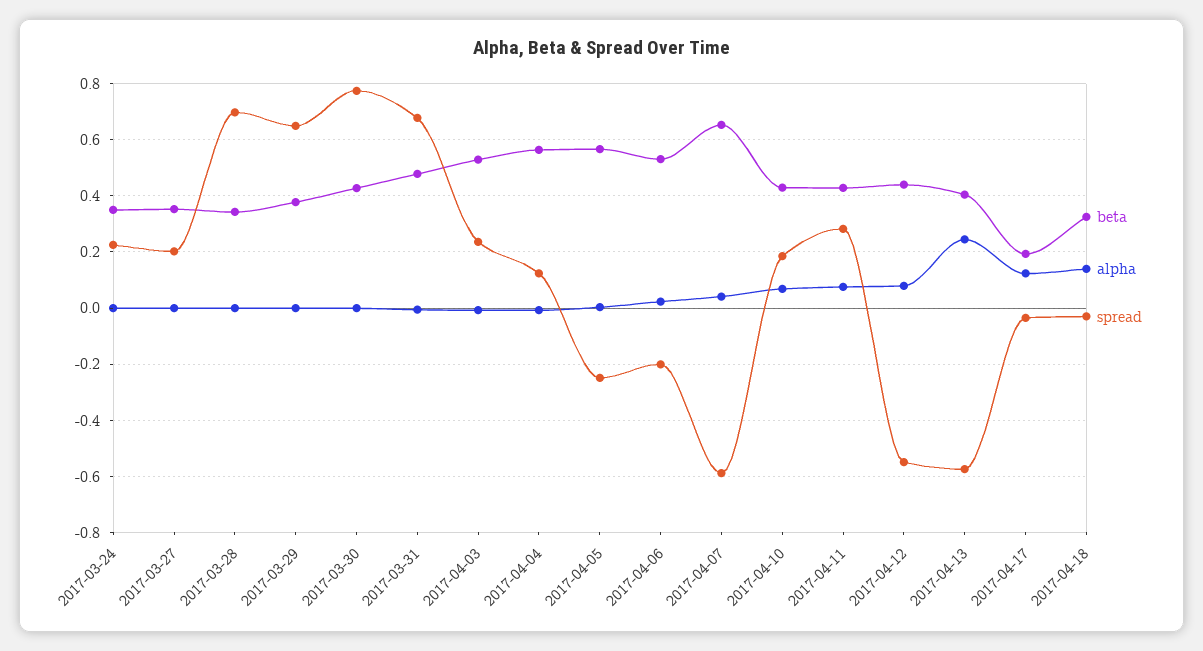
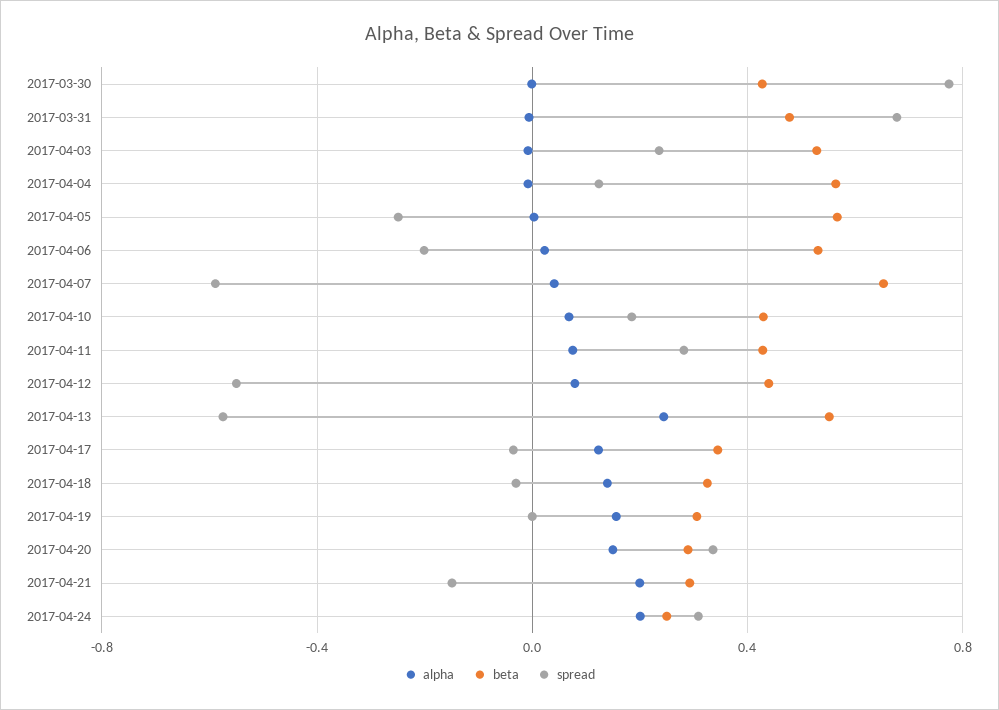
beta, 2017-03-24: 0.35 -> none
alpha, 2017-03-24: 0 -> none
spread, 2017-03-24: 0.225 -> none
beta, 2017-03-27: 0.35 -> none
alpha, 2017-03-27: 0 -> none
spread, 2017-03-27: 0.2 -> none
beta, 2017-03-28: 0.35 -> none
alpha, 2017-03-28: 0 -> none
spread, 2017-03-28: 0.7 -> none
beta, 2017-03-29: 0.375 -> none
alpha, 2017-03-29: 0 -> none
spread, 2017-03-29: 0.65 -> none
beta, 2017-04-13: 0.4 -> 0.55
beta, 2017-04-17: 0.2 -> 0.35
alpha, 2017-04-19: none -> 0.15
beta, 2017-04-19: none -> 0.3
spread, 2017-04-19: none -> 0
alpha, 2017-04-20: none -> 0.15
beta, 2017-04-20: none -> 0.3
spread, 2017-04-20: none -> 0.35
alpha, 2017-04-21: none -> 0.2
beta, 2017-04-21: none -> 0.3
spread, 2017-04-21: none -> -0.15
alpha, 2017-04-24: none -> 0.2
beta, 2017-04-24: none -> 0.25
spread, 2017-04-24: none -> 0.3

